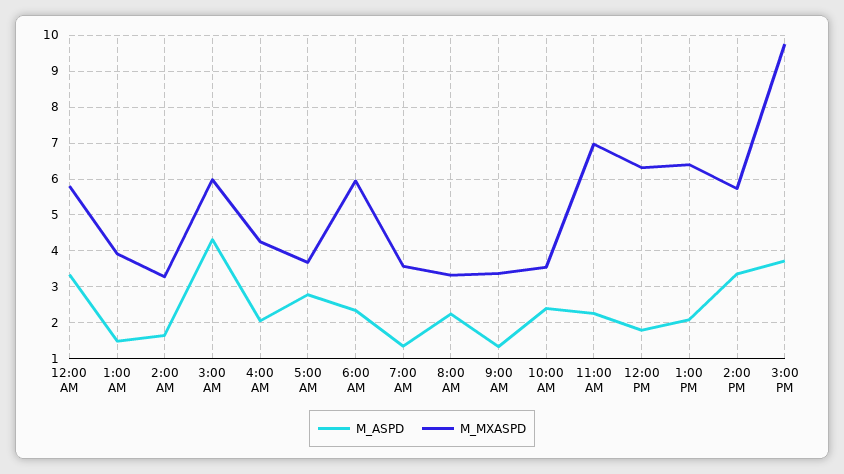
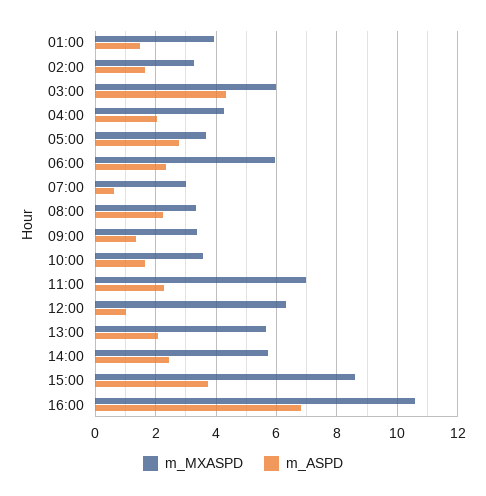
M_ASPD, 12:00 AM: 3.4 -> none
M_MXASPD, 12:00 AM: 5.8 -> none
M_ASPD, 7:00 AM: 1.4 -> 0.6
M_MXASPD, 7:00 AM: 3.6 -> 3
M_ASPD, 10:00 AM: 2.4 -> 1.6
M_ASPD, 12:00 PM: 1.8 -> 1
M_MXASPD, 1:00 PM: 6.4 -> 5.6
M_ASPD, 2:00 PM: 3.4 -> 2.4
M_MXASPD, 3:00 PM: 9.8 -> 8.6
M_MXASPD, 16:00: none -> 10.6
M_ASPD, 16:00: none -> 6.8

